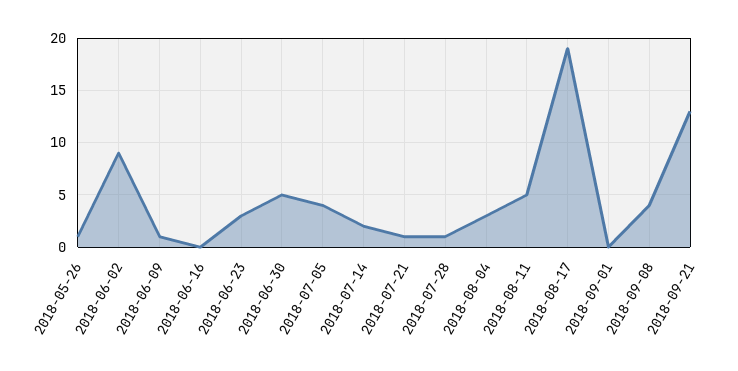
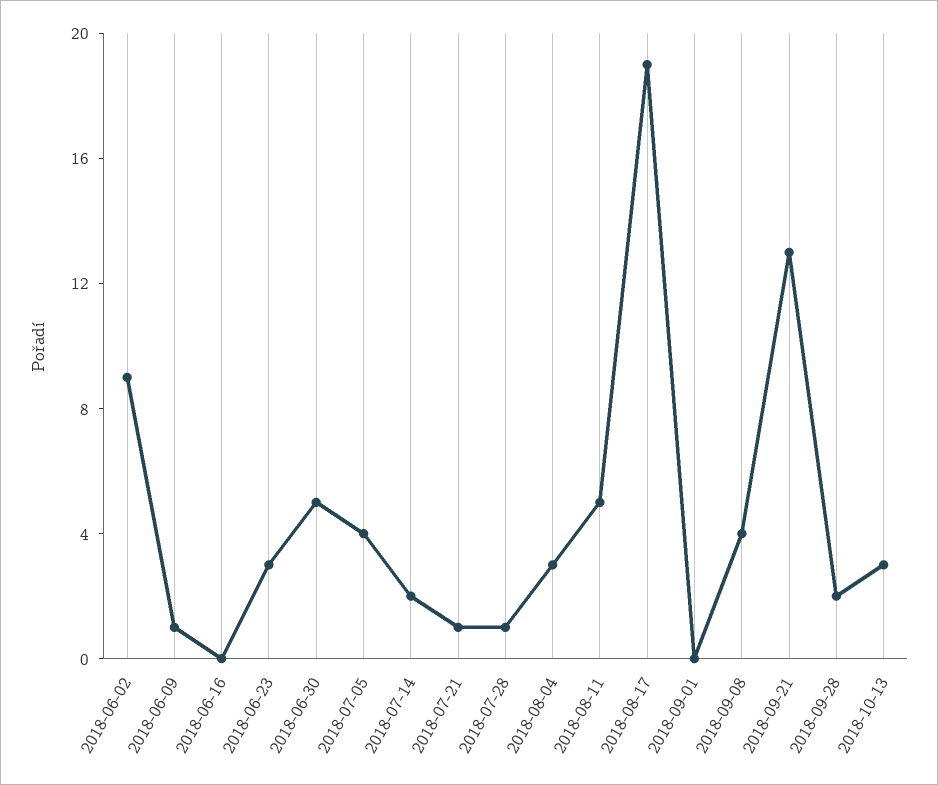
2018-05-26: 1 -> none
2018-09-28: none -> 2
2018-10-13: none -> 3

